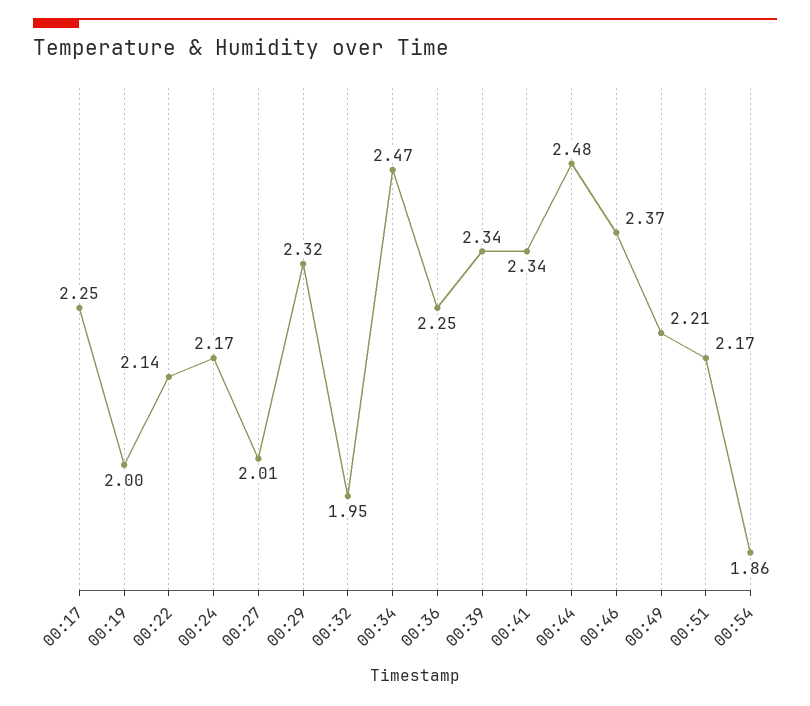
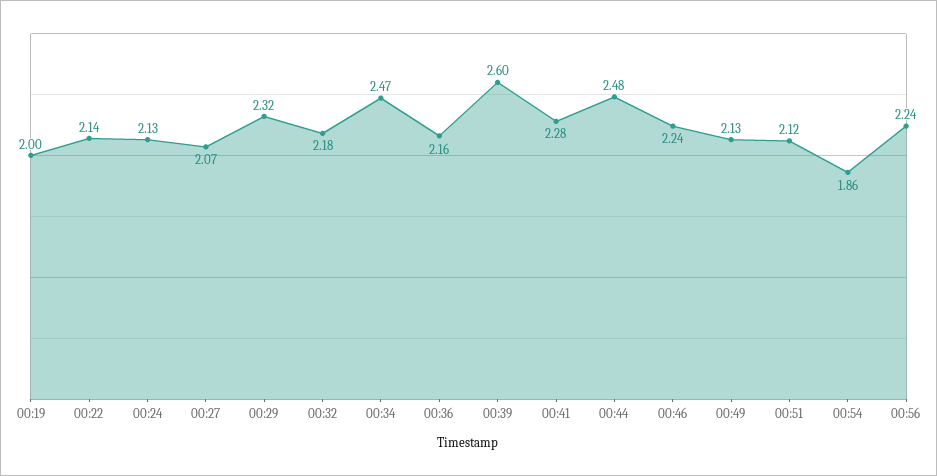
00:17: 2.25 -> none
00:24: 2.17 -> 2.13
00:27: 2.01 -> 2.07
00:32: 1.95 -> 2.18
00:36: 2.25 -> 2.16
00:39: 2.34 -> 2.6
00:41: 2.34 -> 2.28
00:46: 2.37 -> 2.24
00:49: 2.21 -> 2.13
00:51: 2.17 -> 2.12
00:56: none -> 2.24

